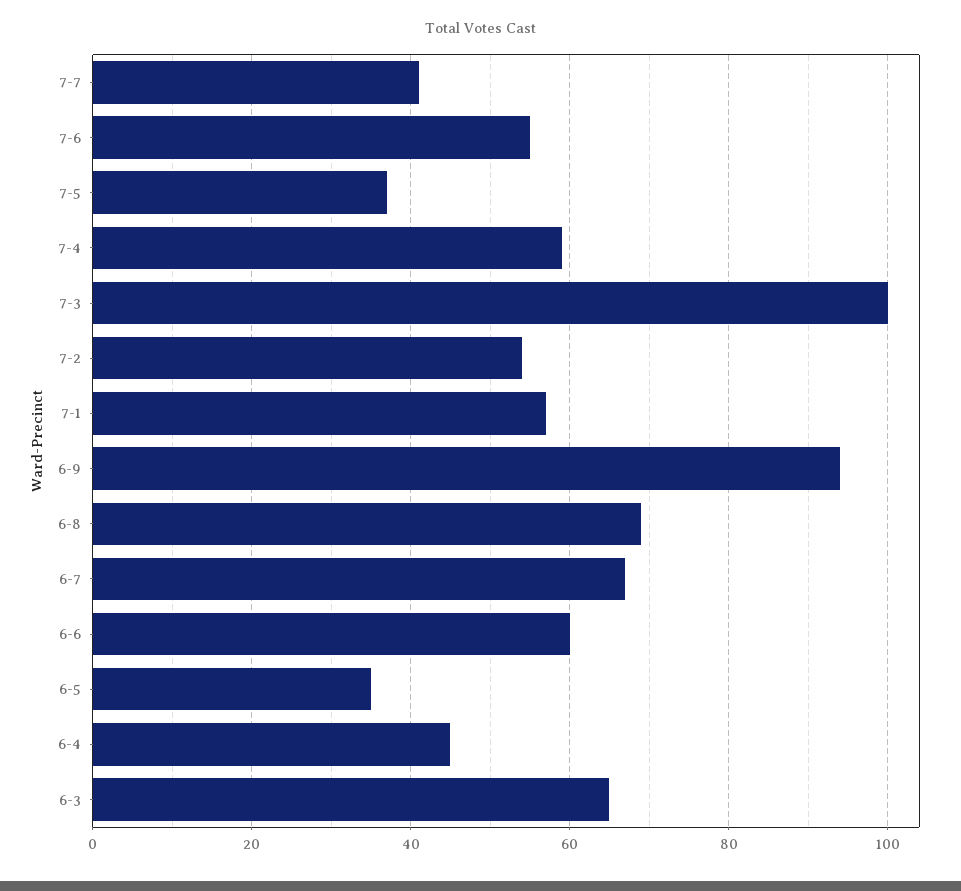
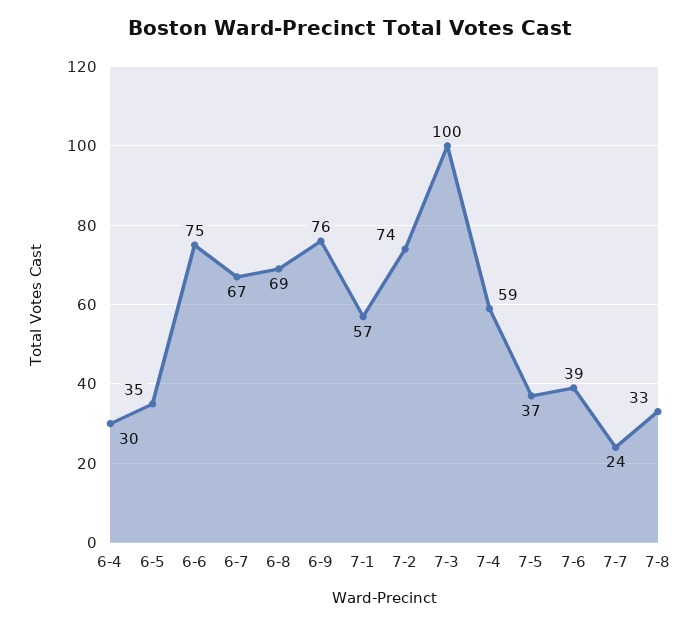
7-7: 40 -> 24
7-6: 55 -> 39
7-2: 55 -> 74
6-9: 95 -> 76
6-6: 60 -> 75
6-4: 45 -> 30
6-3: 65 -> none
7-8: none -> 33

